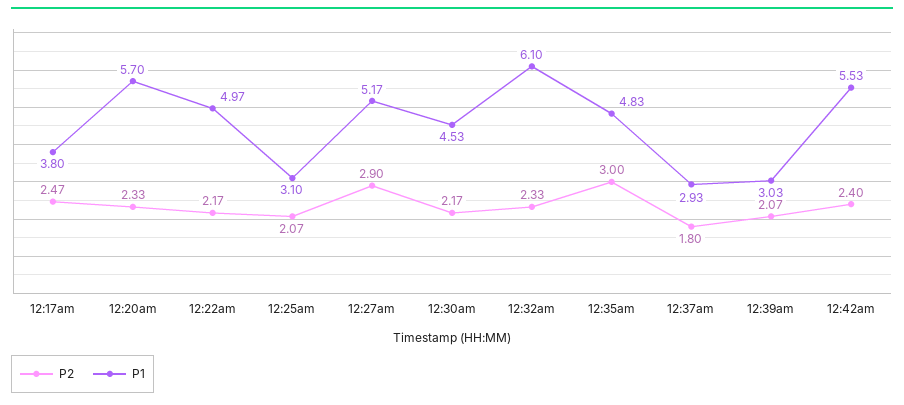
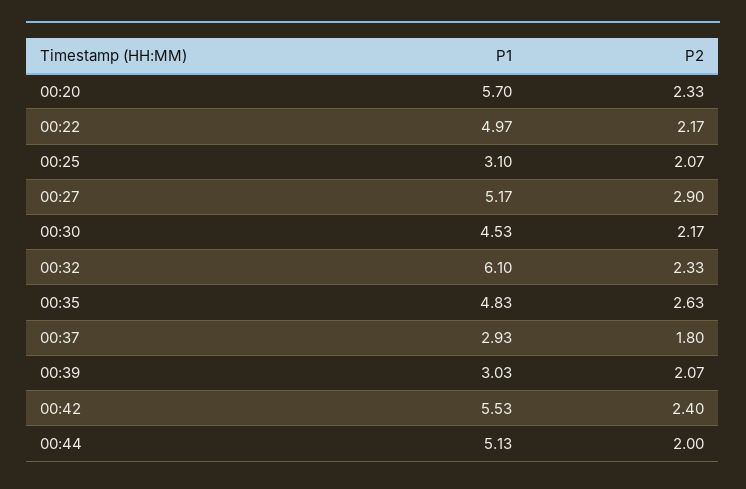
P2, 12:17am: 2.47 -> none
P1, 12:17am: 3.8 -> none
P2, 12:35am: 3 -> 2.63
P1, 00:44: none -> 5.13
P2, 00:44: none -> 2

